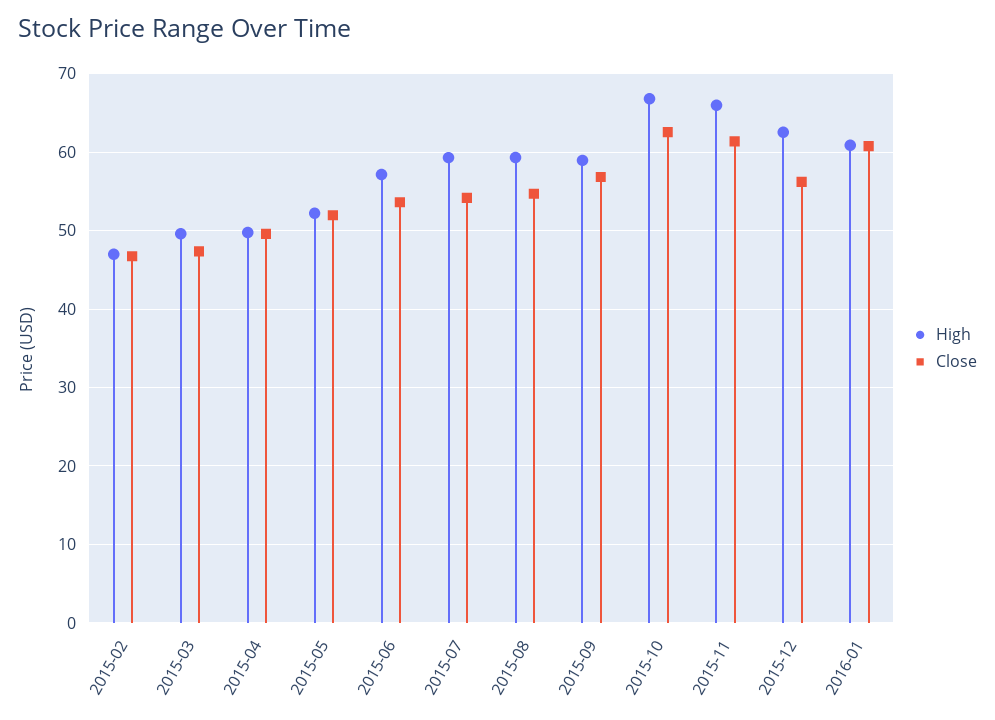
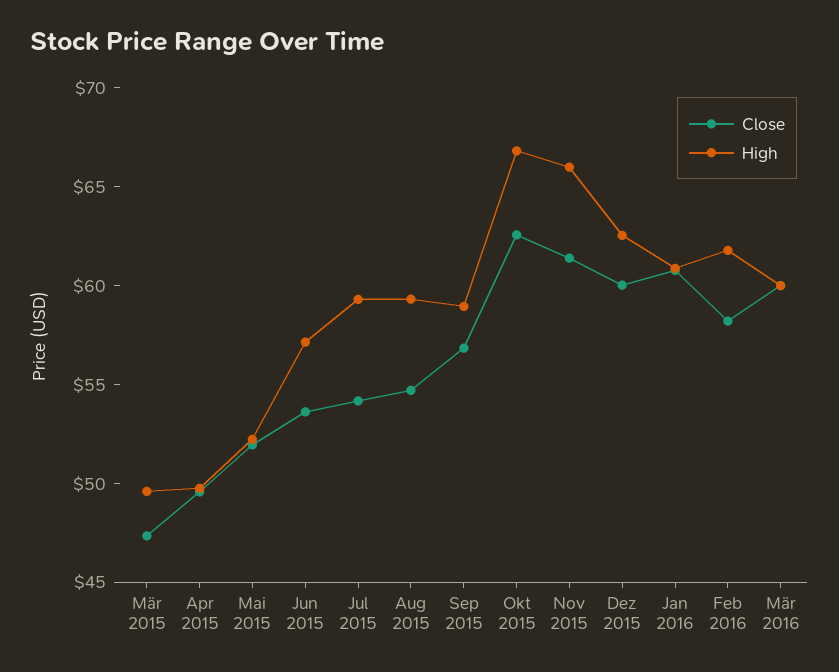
High, 2015-02: 47 -> none
Close, 2015-02: 47 -> none
Close, 2015-12: 56 -> 60
Close, Feb 2016: none -> 58
High, Feb 2016: none -> 62
Close, Mär 2016: none -> 60
High, Mär 2016: none -> 60

